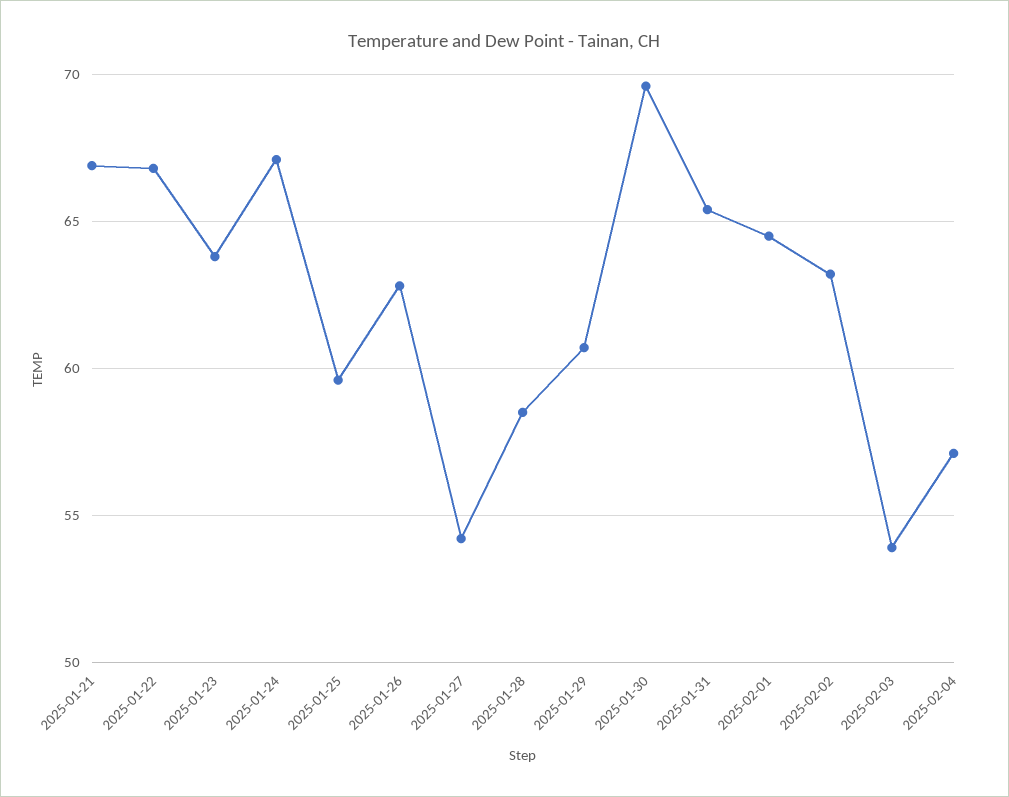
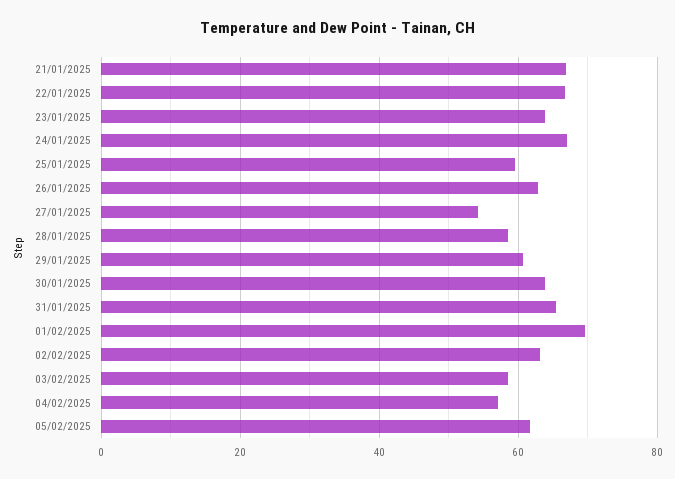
2025-01-30: 69.5 -> 64
2025-02-01: 64.5 -> 70
2025-02-03: 54 -> 58
05/02/2025: none -> 62

